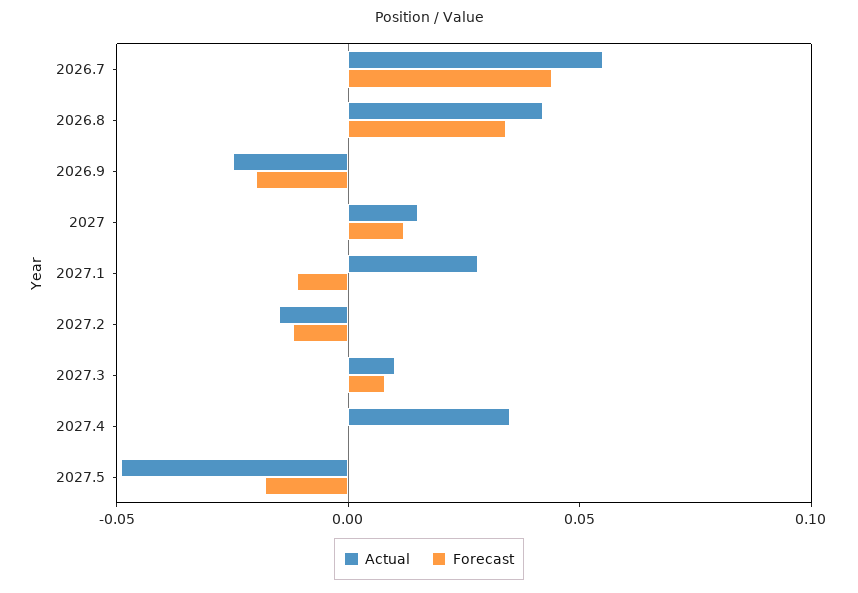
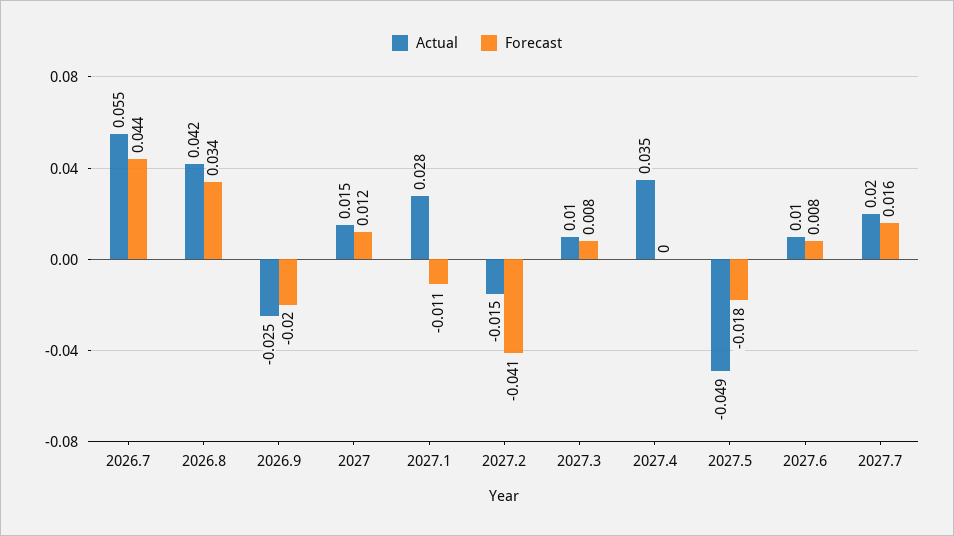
Forecast, 2027.2: -0.01 -> -0.041
Actual, 2027.6: none -> 0.01
Forecast, 2027.6: none -> 0.008
Actual, 2027.7: none -> 0.02
Forecast, 2027.7: none -> 0.016

